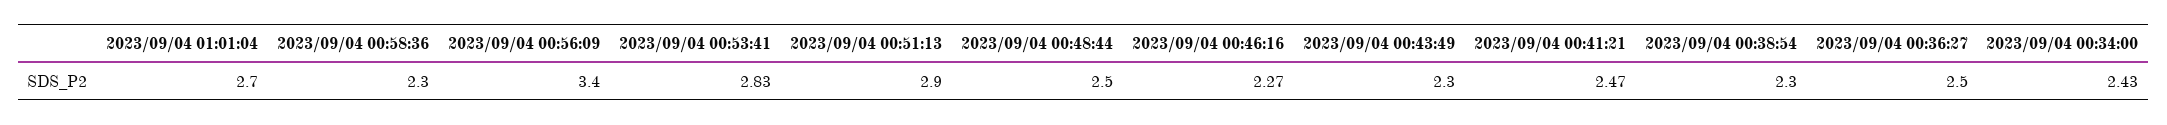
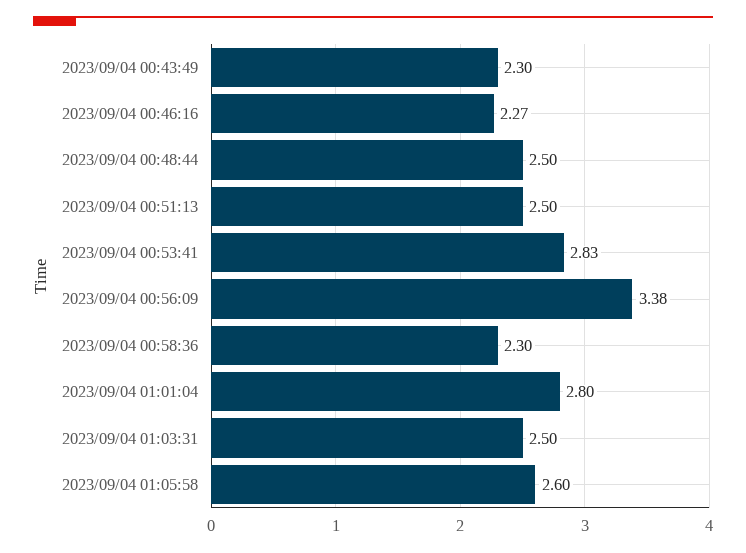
2023/09/04 01:01:04: 2.7 -> 2.8
2023/09/04 00:56:09: 3.4 -> 3.38
2023/09/04 00:51:13: 2.9 -> 2.5
2023/09/04 00:41:21: 2.47 -> none
2023/09/04 00:38:54: 2.3 -> none
2023/09/04 00:36:27: 2.5 -> none
2023/09/04 00:34:00: 2.43 -> none
2023/09/04 01:03:31: none -> 2.5
2023/09/04 01:05:58: none -> 2.6

